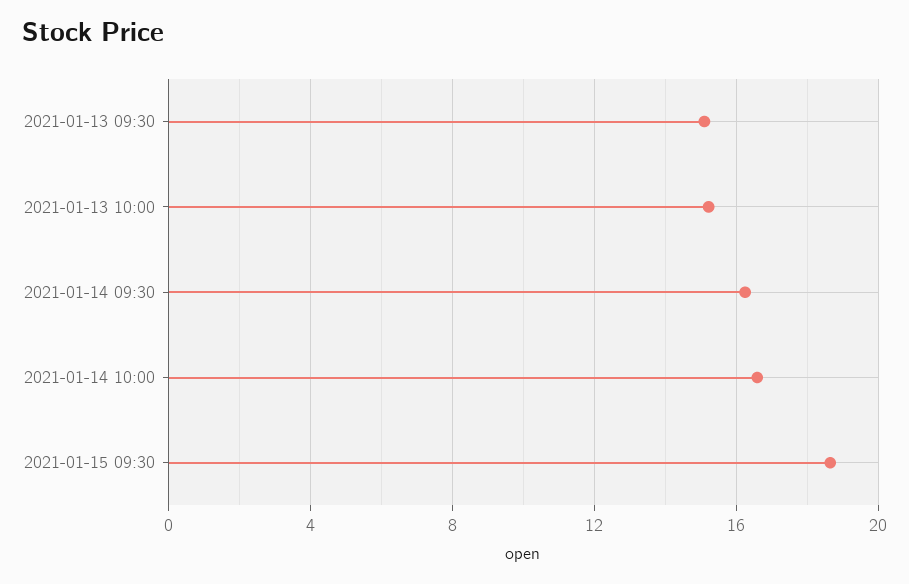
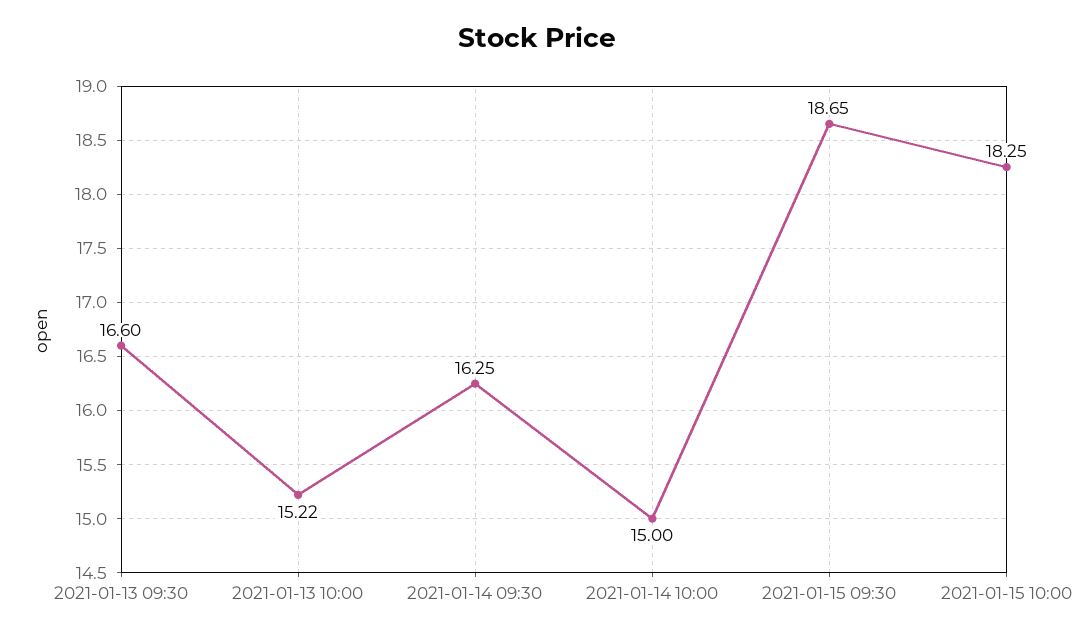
2021-01-13 09:30: 15 -> 16.6
2021-01-14 10:00: 16.5 -> 15
2021-01-15 10:00: none -> 18.25

